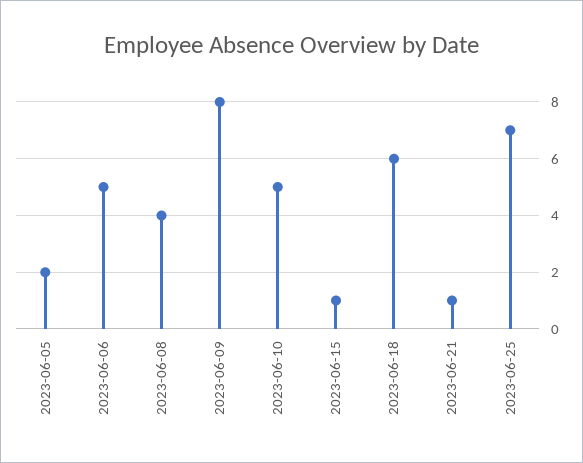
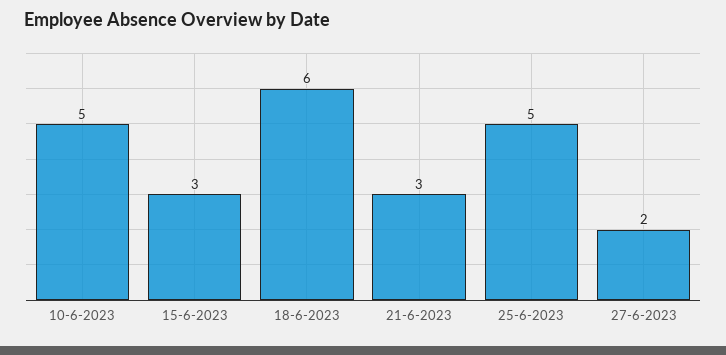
2023-06-05: 2 -> none
2023-06-06: 5 -> none
2023-06-08: 4 -> none
2023-06-09: 8 -> none
2023-06-15: 1 -> 3
2023-06-21: 1 -> 3
2023-06-25: 7 -> 5
27-6-2023: none -> 2

